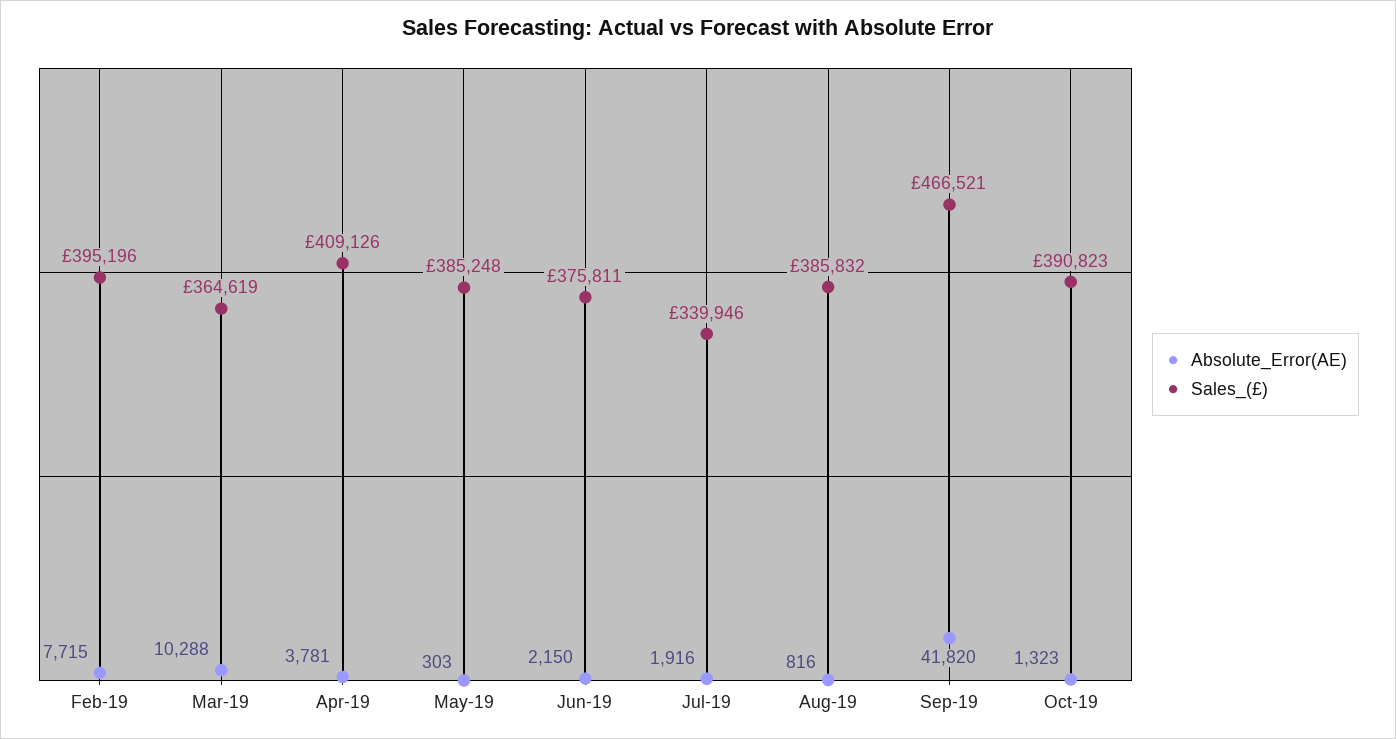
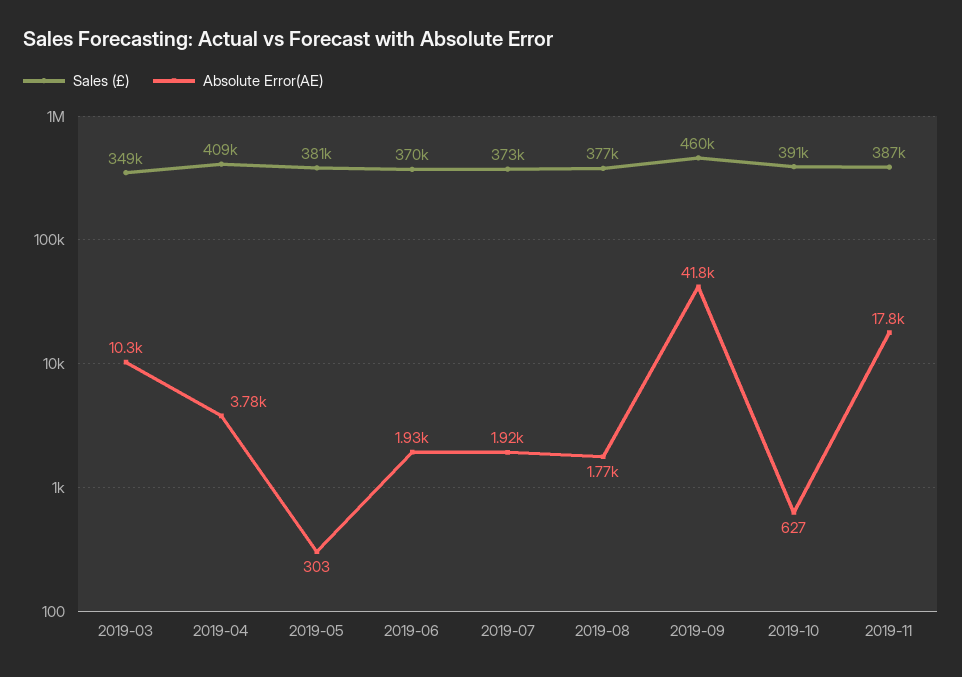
Absolute_Error(AE), Feb-19: 7715 -> none
Sales_(£), Feb-19: 395196 -> none
Sales_(£), Mar-19: 364619 -> 349000
Sales_(£), May-19: 385248 -> 381000
Absolute_Error(AE), Jun-19: 2150 -> 1930
Sales_(£), Jun-19: 375811 -> 370000
Sales_(£), Jul-19: 339946 -> 373000
Absolute_Error(AE), Aug-19: 816 -> 1770
Sales_(£), Aug-19: 385832 -> 377000
Sales_(£), Sep-19: 466521 -> 460000
Absolute_Error(AE), Oct-19: 1323 -> 627
Sales_(£), 2019-11: none -> 387000
Absolute_Error(AE), 2019-11: none -> 17800

